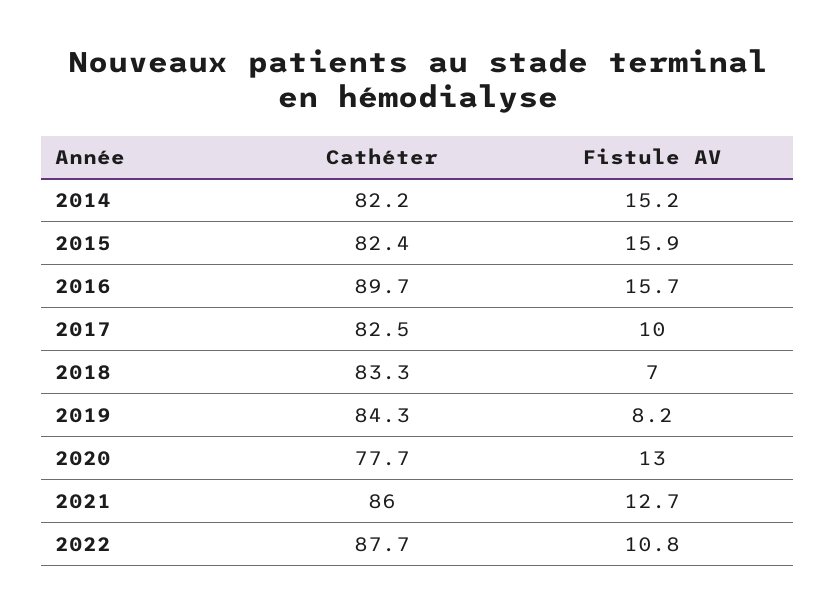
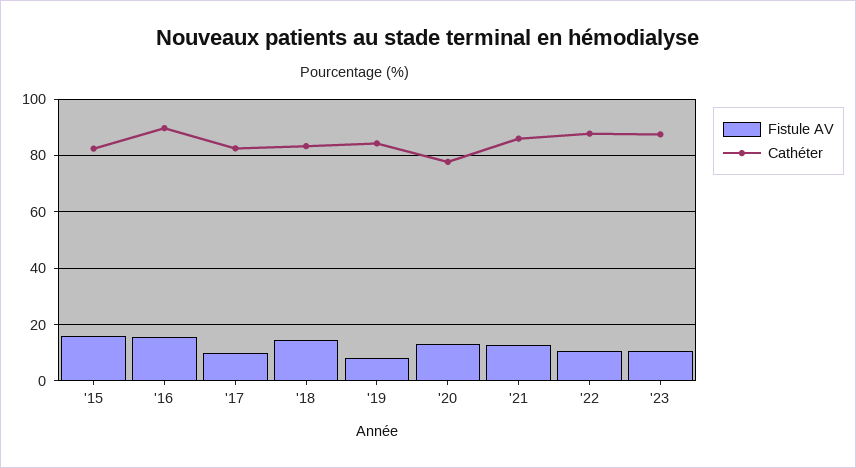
Cathéter, 2014: 82.2 -> none
Fistule AV, 2014: 15.2 -> none
Fistule AV, 2018: 7 -> 15
Fistule AV, '23: none -> 10
Cathéter, '23: none -> 87.5

